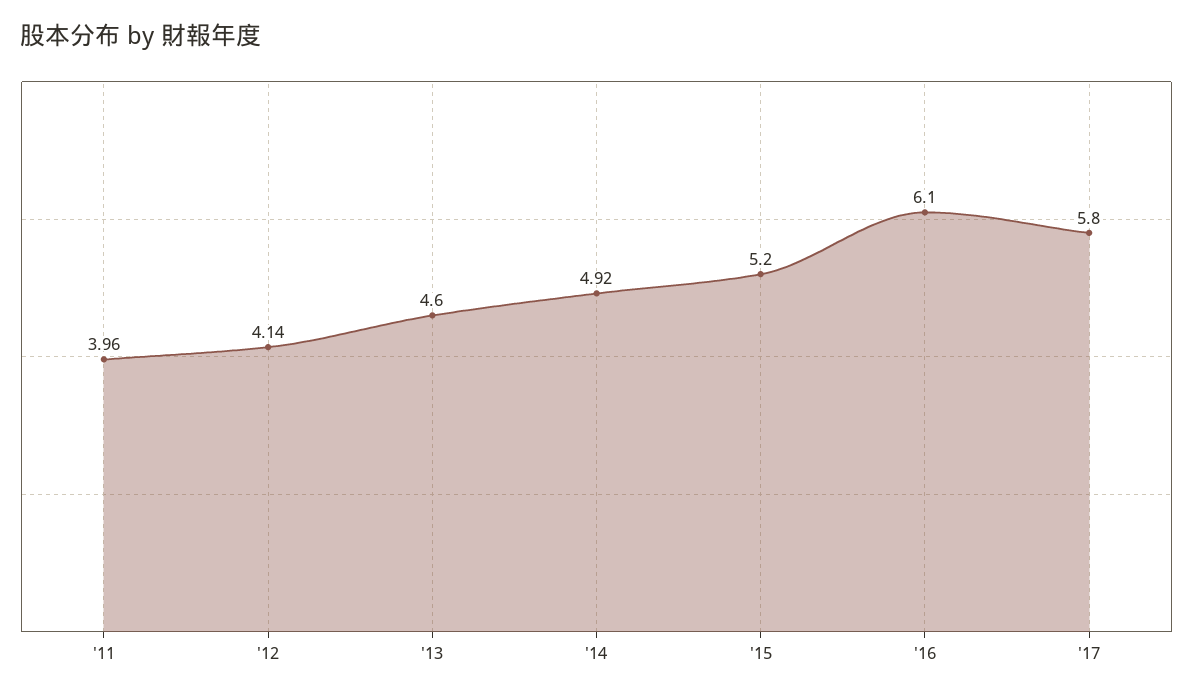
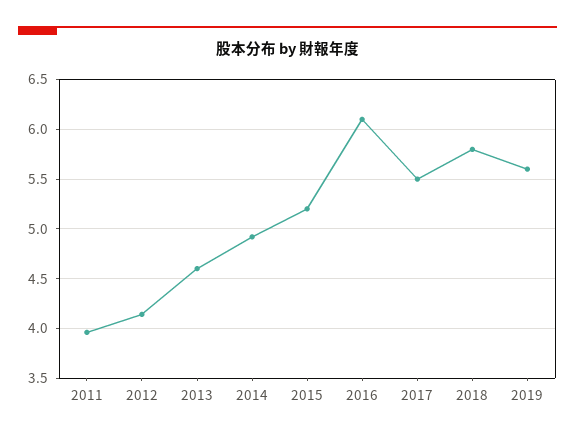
'17: 5.8 -> 5.5
2018: none -> 5.8
2019: none -> 5.6

